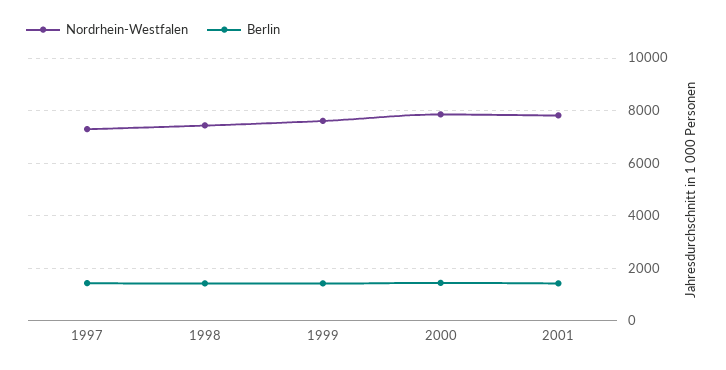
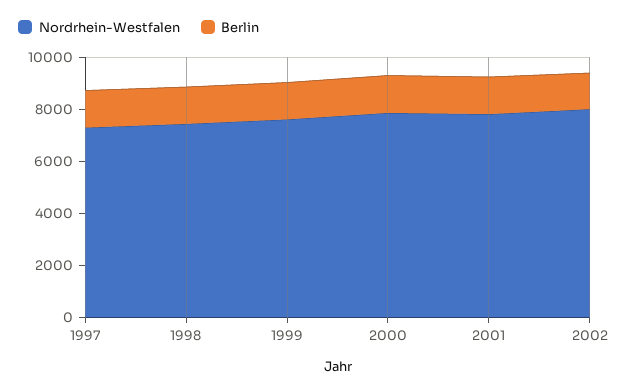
Nordrhein-Westfalen, 2002: none -> 8000
Berlin, 2002: none -> 1500

